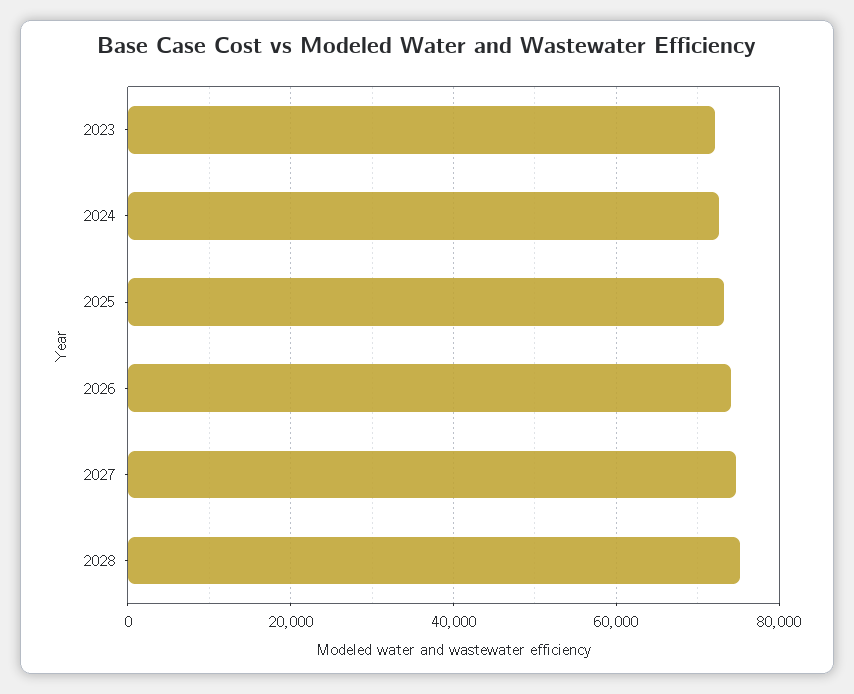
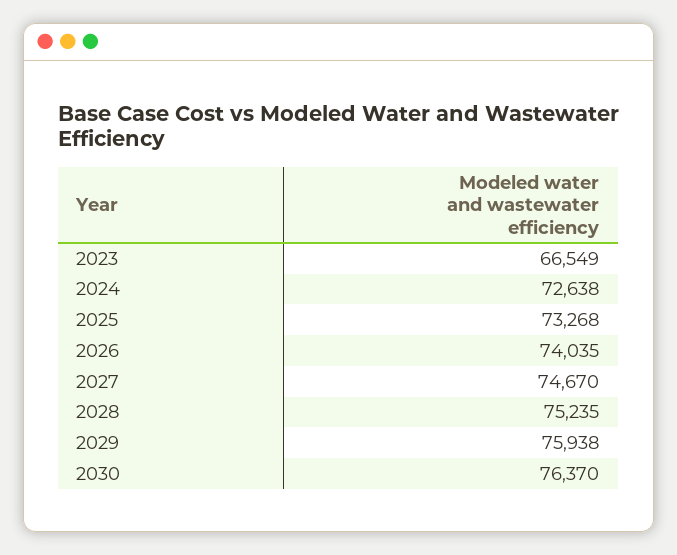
2023: 72000 -> 66549
2029: none -> 75938
2030: none -> 76370

